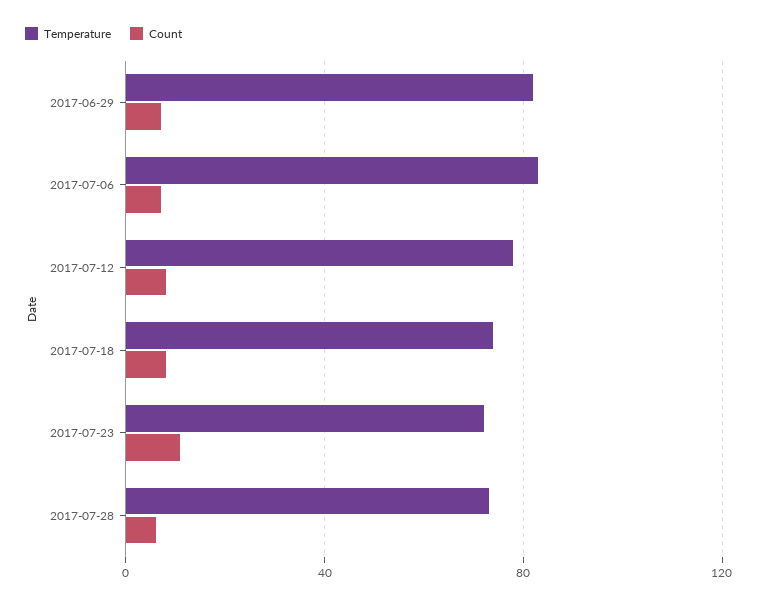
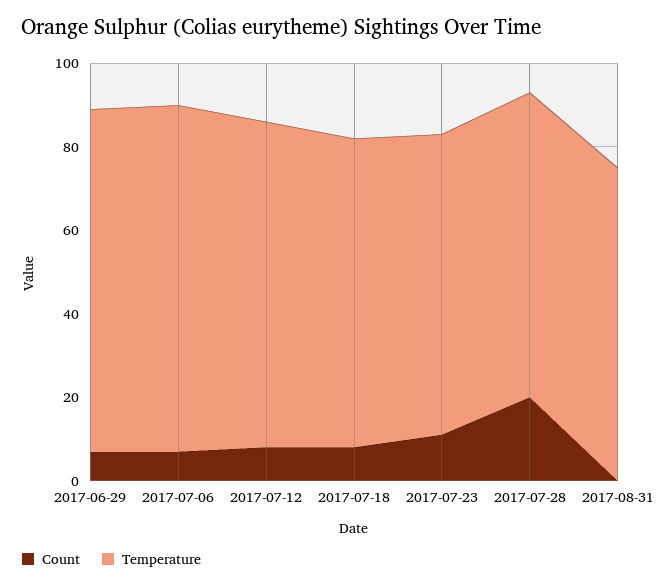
Count, 2017-07-28: 5 -> 20
Count, 2017-08-31: none -> 0
Temperature, 2017-08-31: none -> 75

